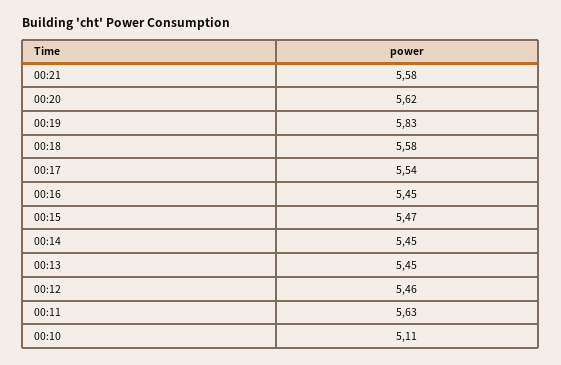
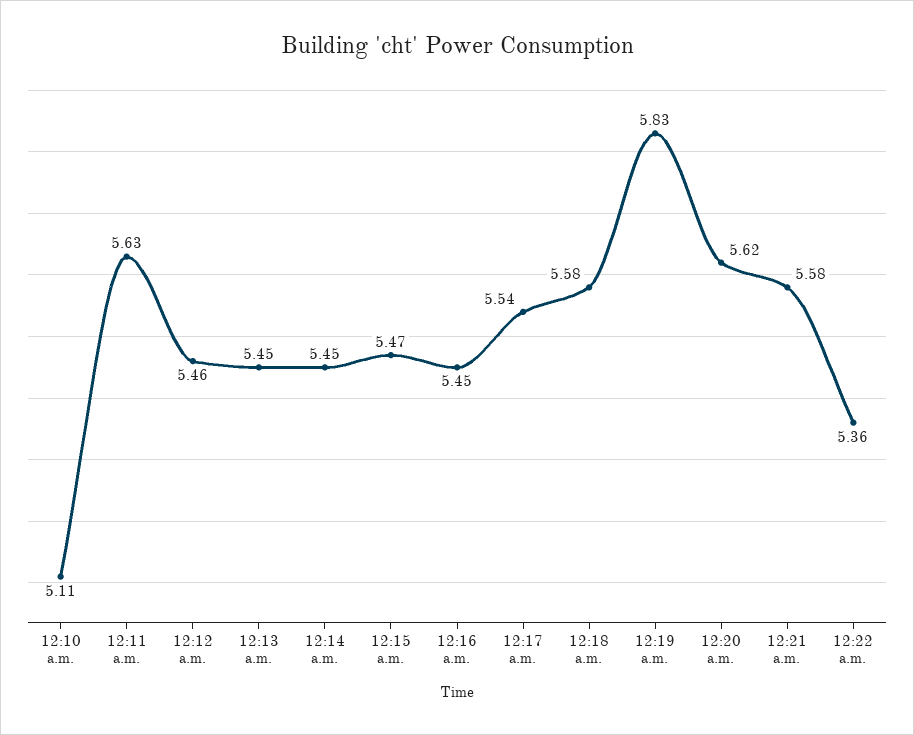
12:22 a.m.: none -> 5.36

